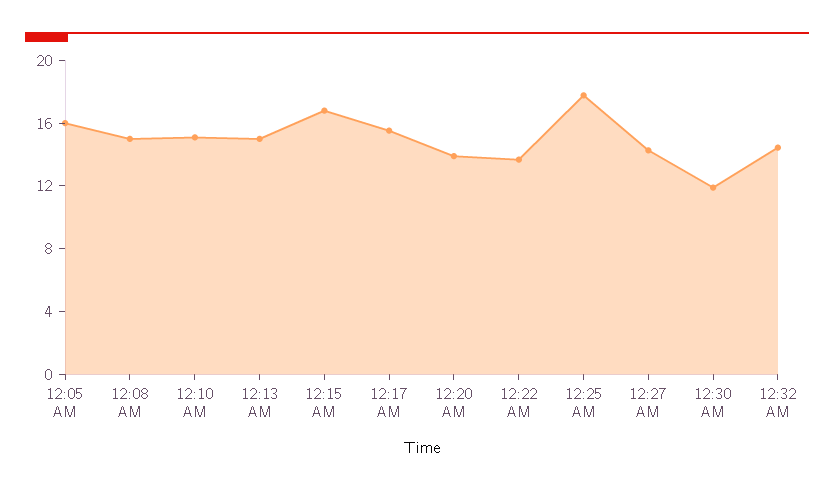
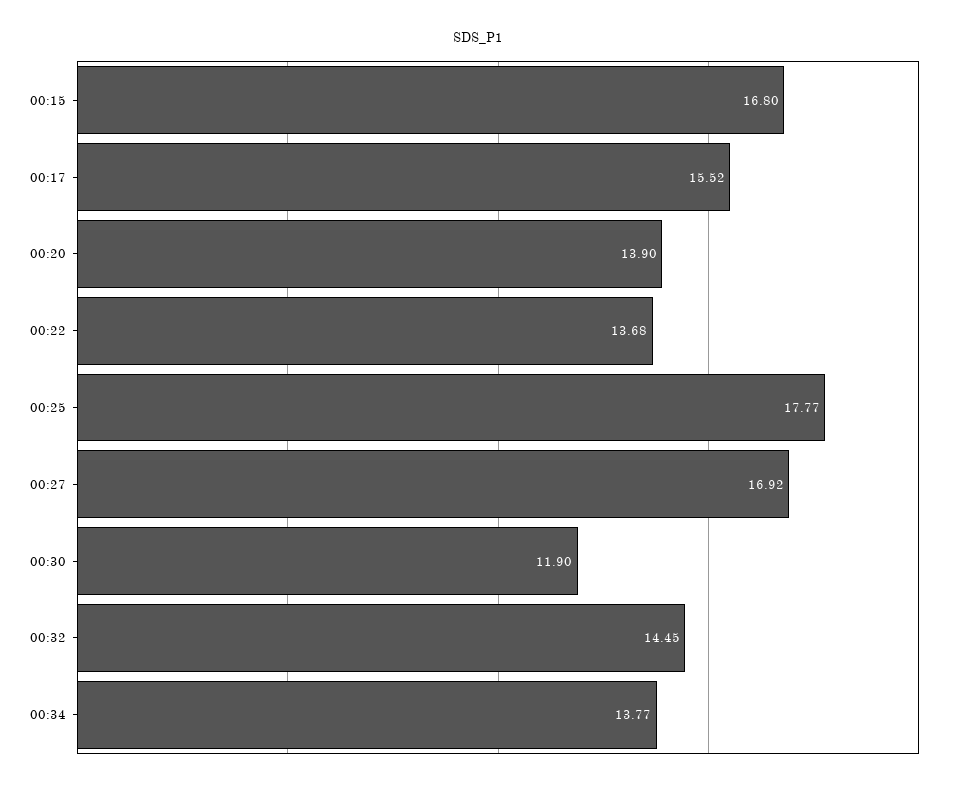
12:05 AM: 16 -> none
12:08 AM: 15 -> none
12:10 AM: 15 -> none
12:13 AM: 15 -> none
12:27 AM: 14 -> 16.92
00:34: none -> 13.77

